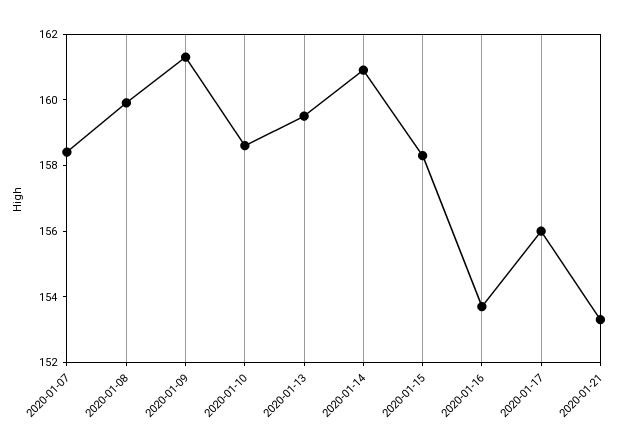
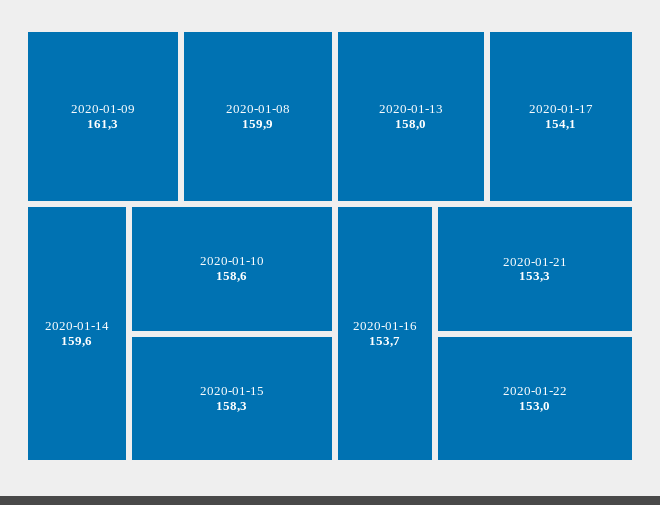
2020-01-07: 158.5 -> none
2020-01-13: 159.5 -> 158
2020-01-14: 161 -> 159.6
2020-01-17: 156 -> 154.1
2020-01-22: none -> 153

